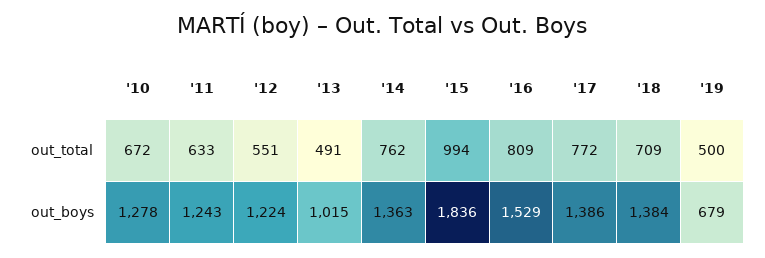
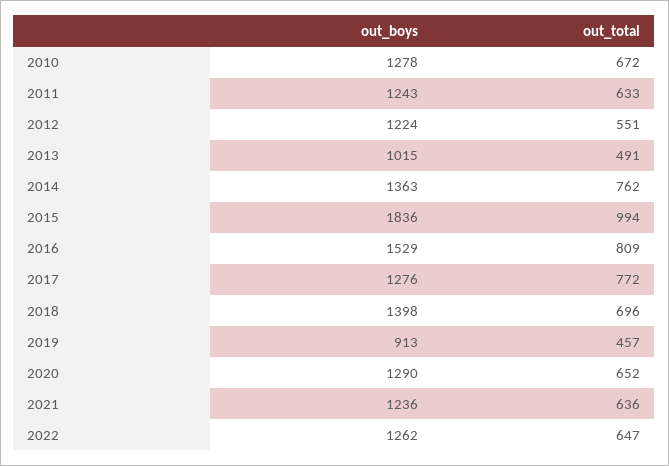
'18, out_total: 709 -> 696
'19, out_total: 500 -> 457
'17, out_boys: 1386 -> 1276
'18, out_boys: 1384 -> 1398
'19, out_boys: 679 -> 913
2020, out_boys: none -> 1290
2020, out_total: none -> 652
2021, out_boys: none -> 1236
2021, out_total: none -> 636
2022, out_boys: none -> 1262
2022, out_total: none -> 647

